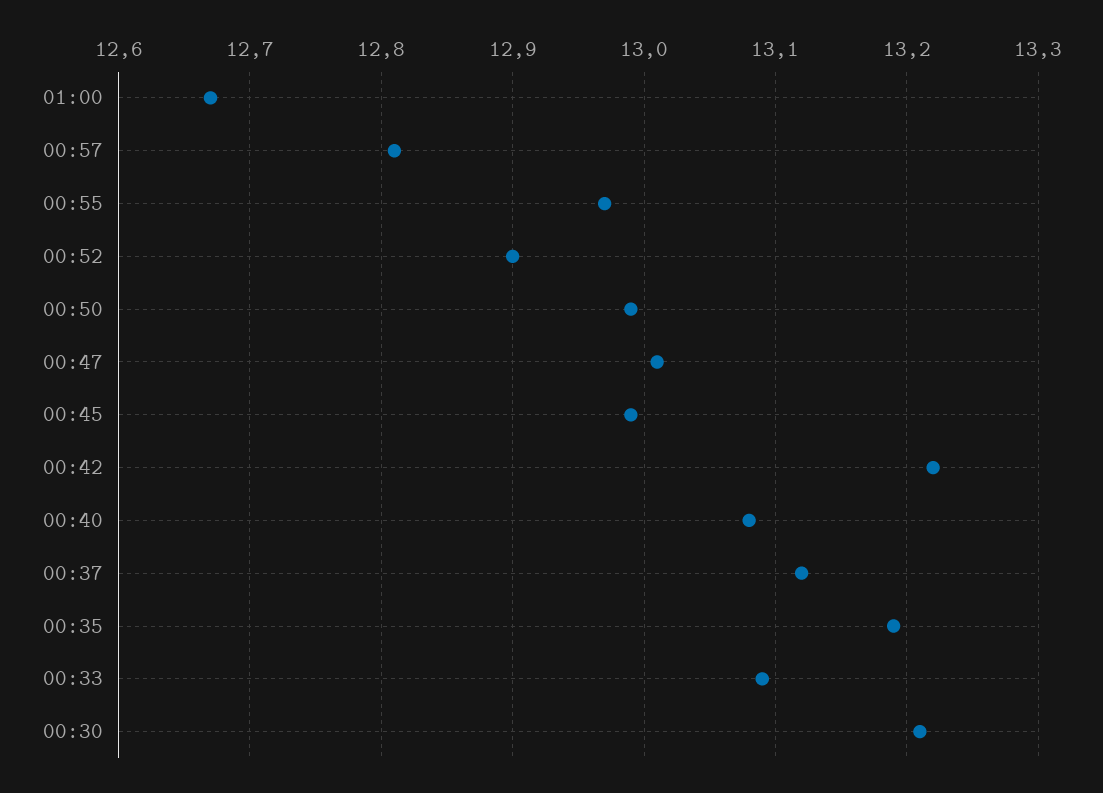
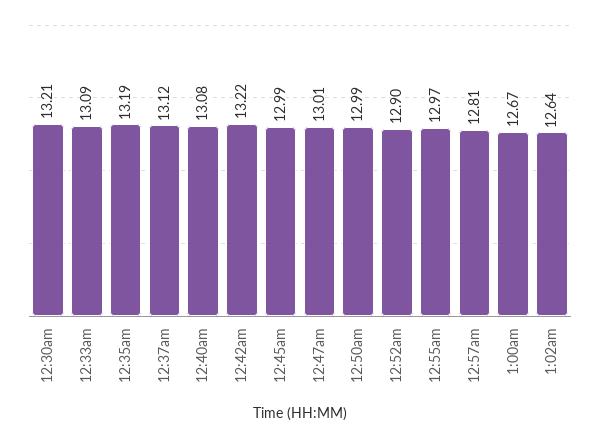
1:02am: none -> 12.64

